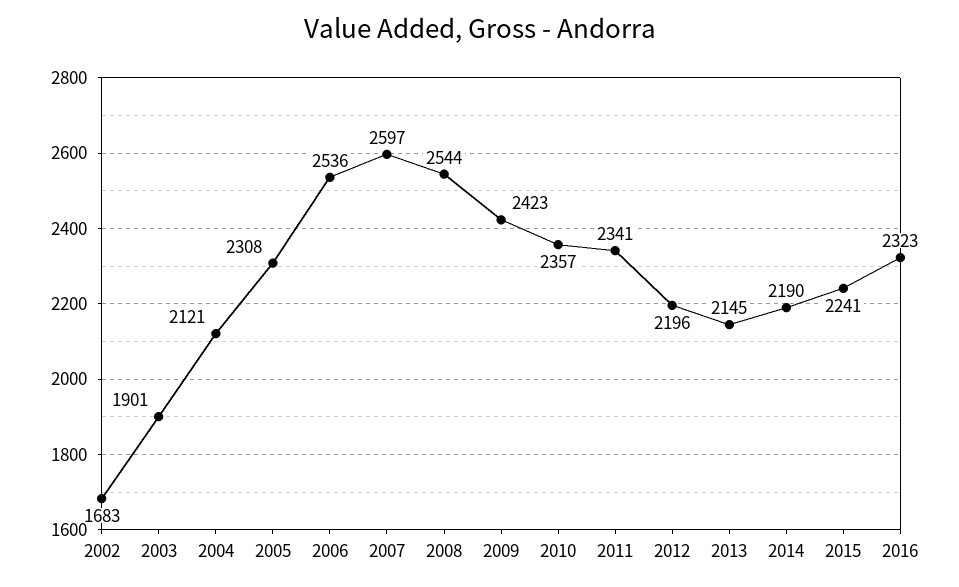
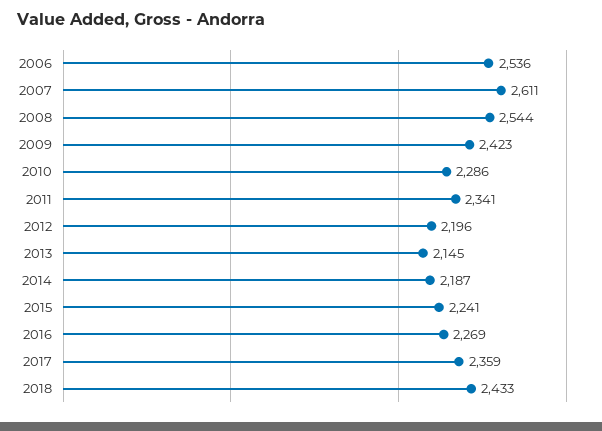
2002: 1683 -> none
2003: 1901 -> none
2004: 2121 -> none
2005: 2308 -> none
2007: 2597 -> 2611
2010: 2357 -> 2286
2014: 2190 -> 2187
2016: 2323 -> 2269
2017: none -> 2359
2018: none -> 2433

